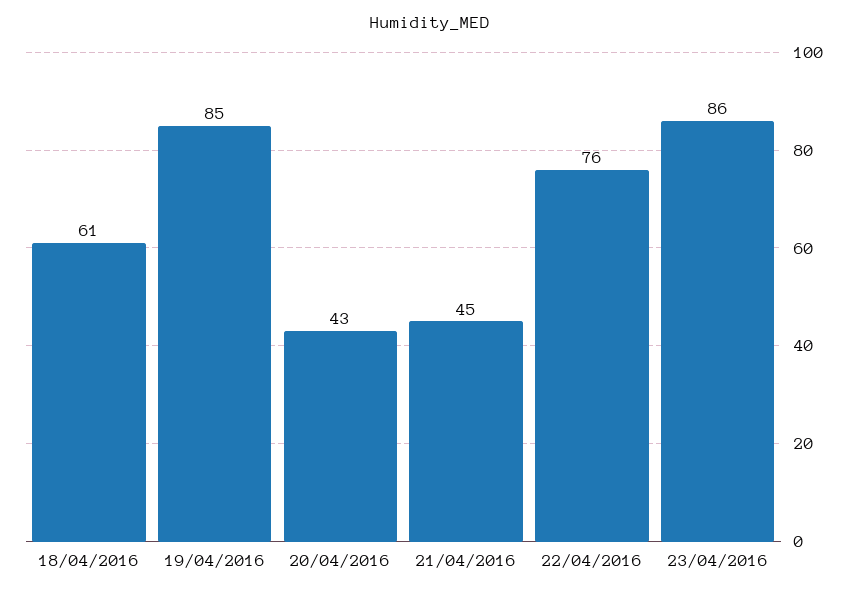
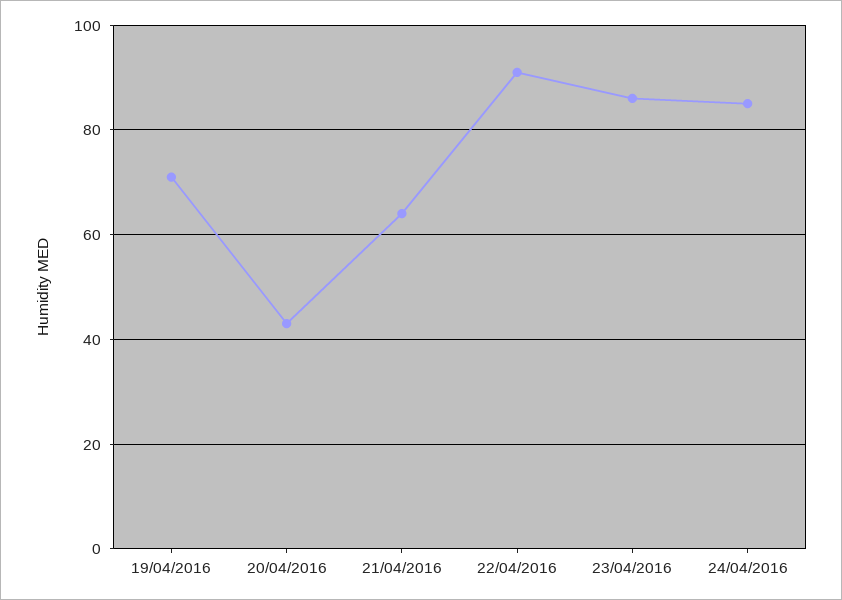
18/04/2016: 61 -> none
19/04/2016: 85 -> 70
21/04/2016: 45 -> 65
22/04/2016: 76 -> 90
24/04/2016: none -> 85

